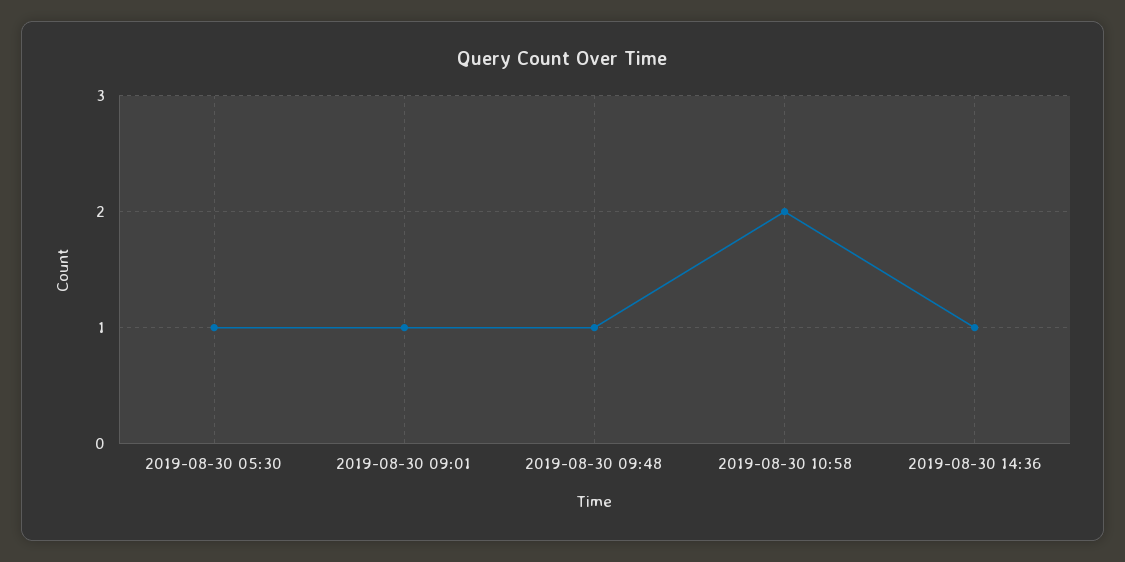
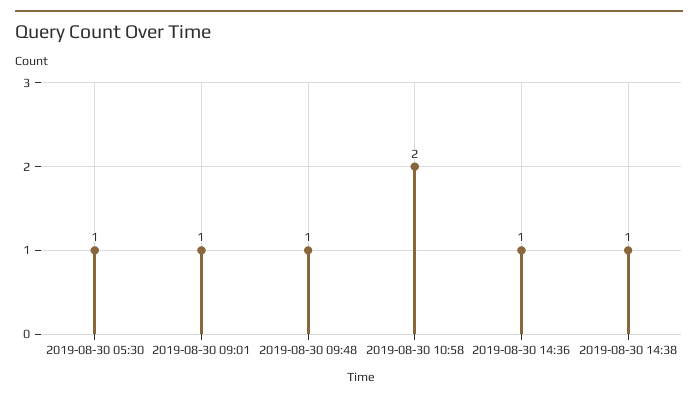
2019-08-30 14:38: none -> 1

